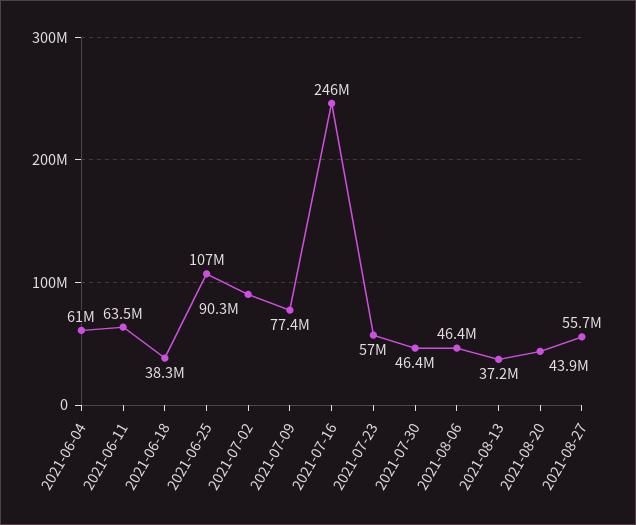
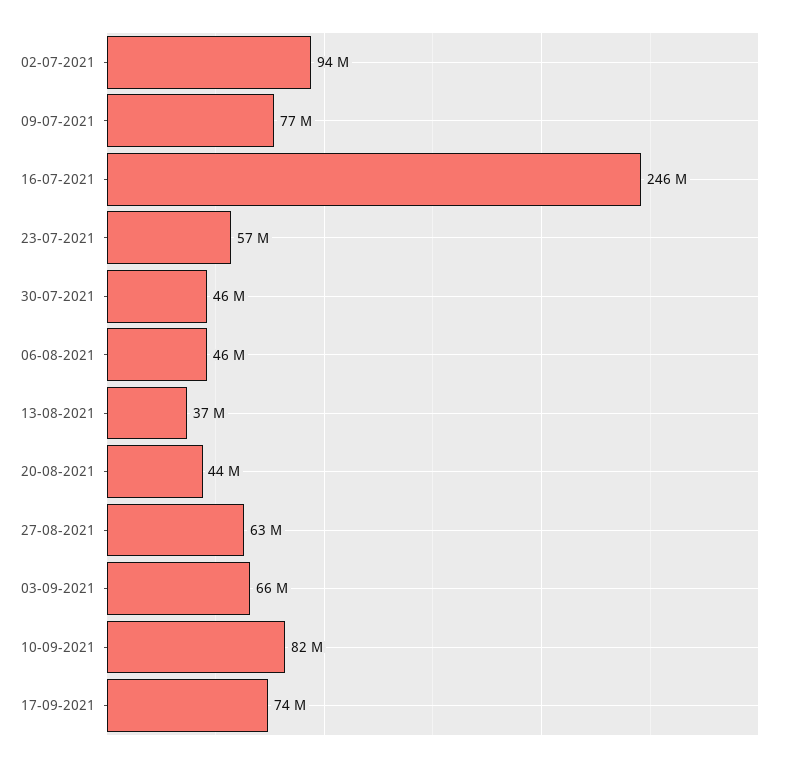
2021-06-04: 61000000 -> none
2021-06-11: 63500000 -> none
2021-06-18: 38300000 -> none
2021-06-25: 107000000 -> none
2021-07-02: 90300000 -> 94000000
2021-08-27: 55700000 -> 63000000
03-09-2021: none -> 66000000
10-09-2021: none -> 82000000
17-09-2021: none -> 74000000

